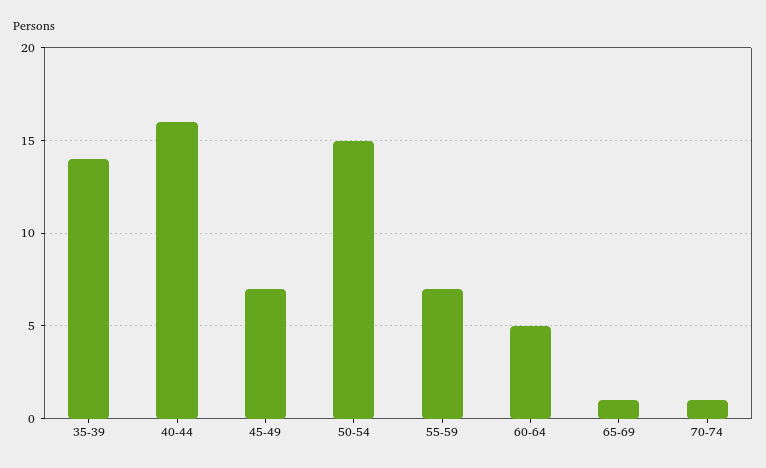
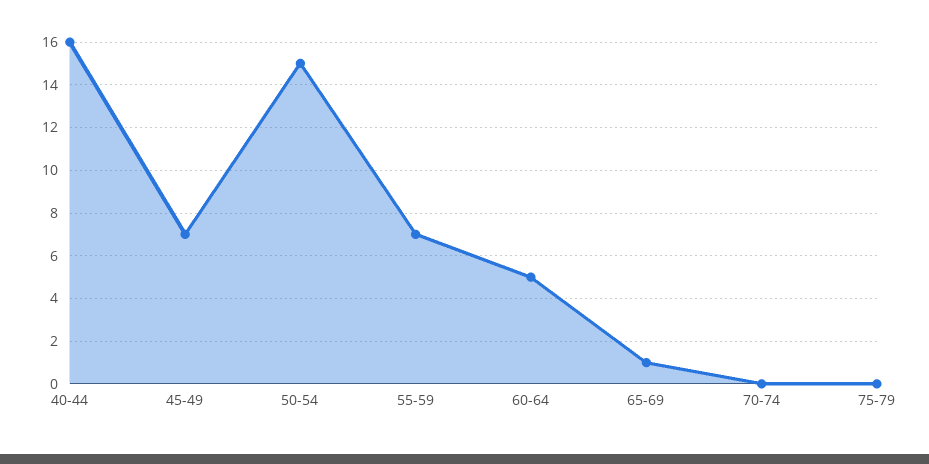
35-39: 14 -> none
70-74: 1 -> 0
75-79: none -> 0

